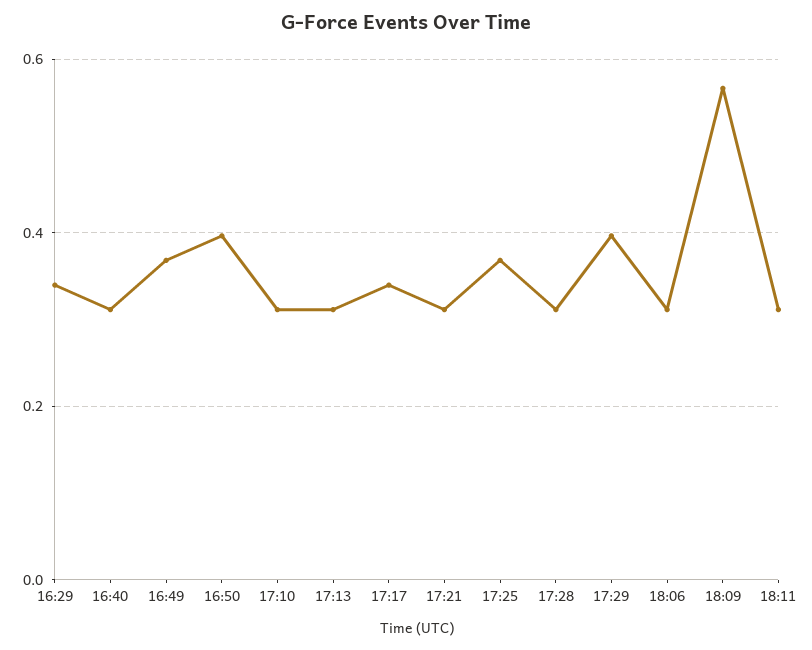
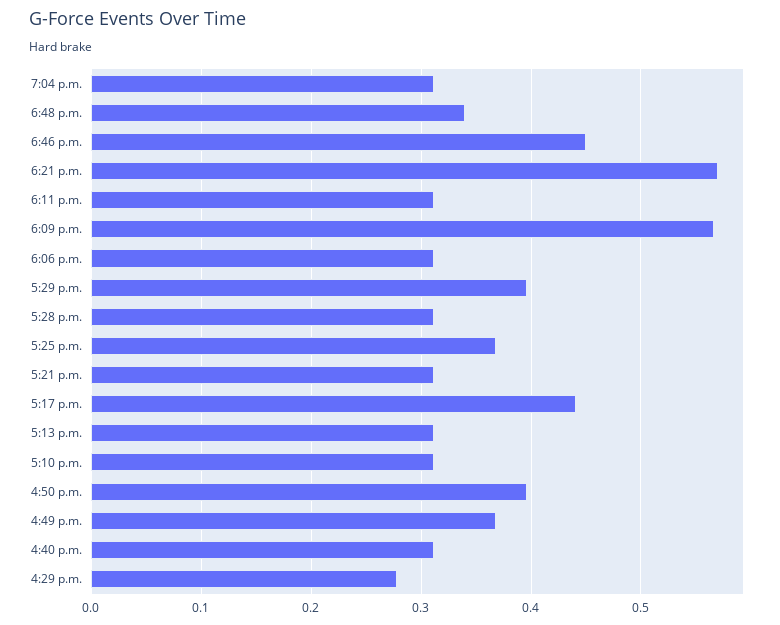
16:29: 0.34 -> 0.28
17:17: 0.34 -> 0.44
7:04 p.m.: none -> 0.31
6:48 p.m.: none -> 0.34
6:46 p.m.: none -> 0.45
6:21 p.m.: none -> 0.57

